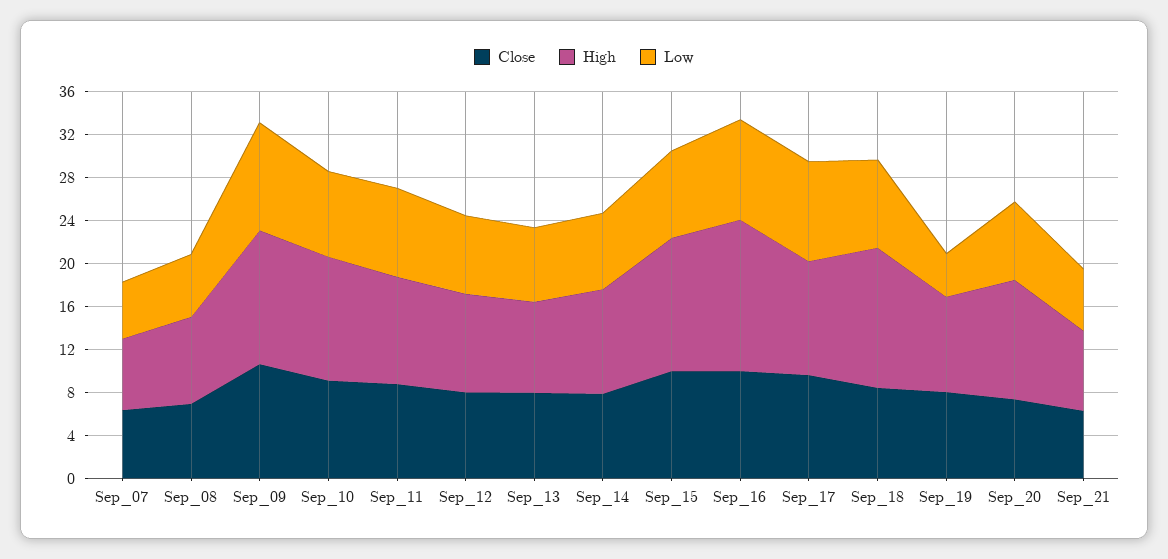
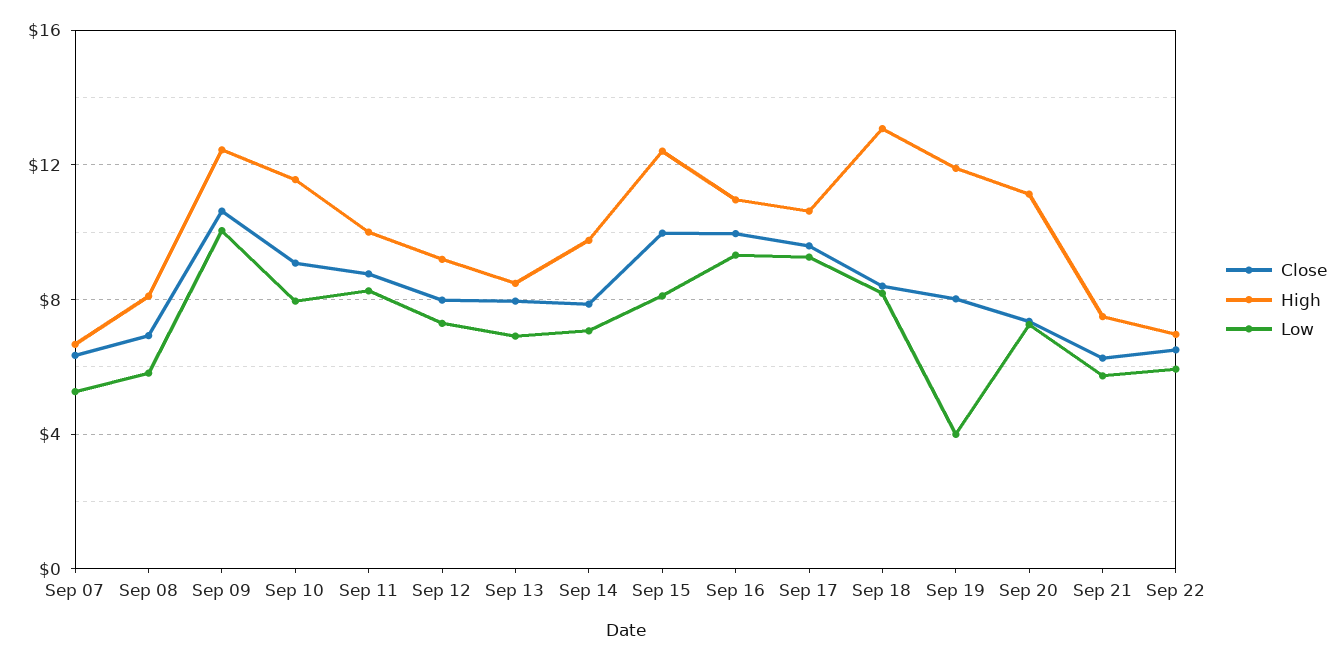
High, Sep_16: 14 -> 11
High, Sep_19: 9 -> 12
Close, Sep 22: none -> 6.5
High, Sep 22: none -> 7
Low, Sep 22: none -> 6

